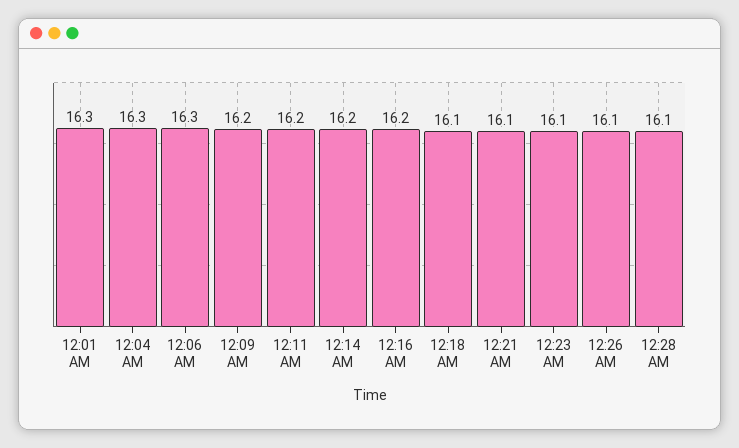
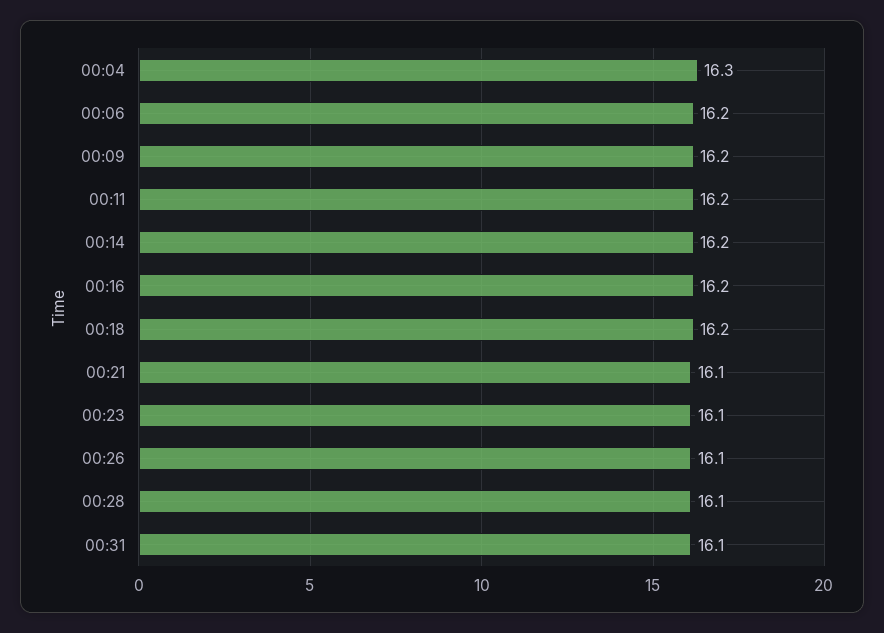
12:01 AM: 16.3 -> none
12:06 AM: 16.3 -> 16.2
12:18 AM: 16.1 -> 16.2
00:31: none -> 16.1

